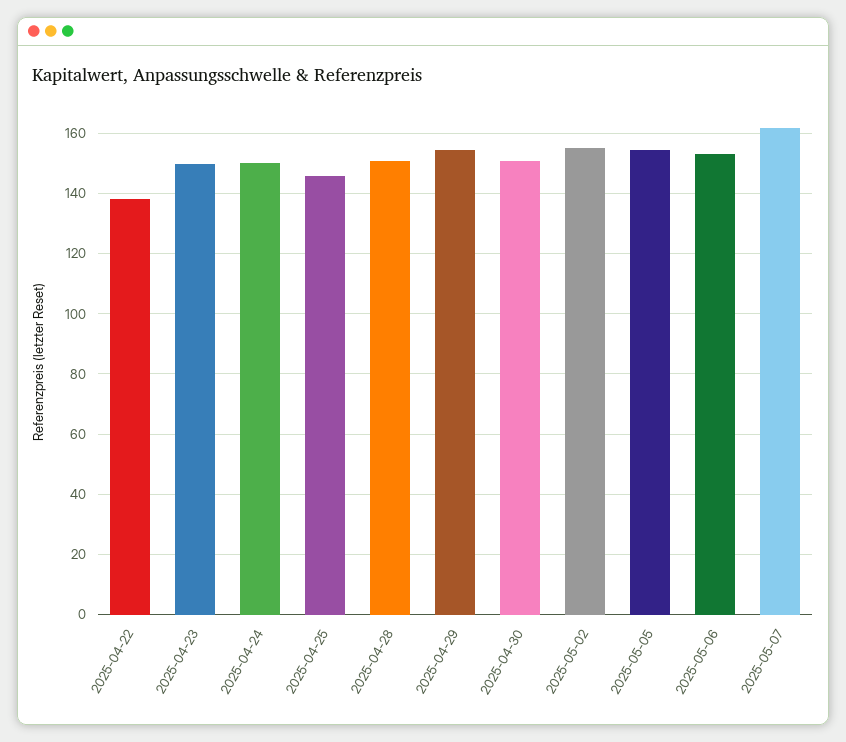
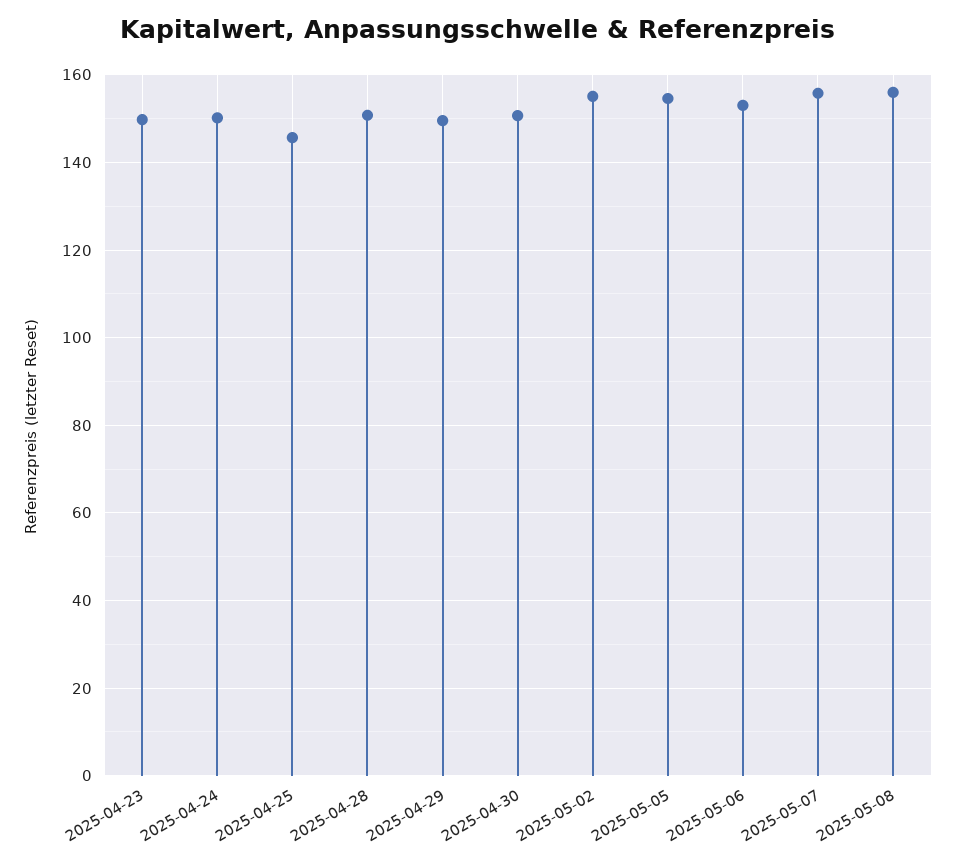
2025-04-22: 138 -> none
2025-04-29: 154 -> 150
2025-05-07: 162 -> 156
2025-05-08: none -> 156

